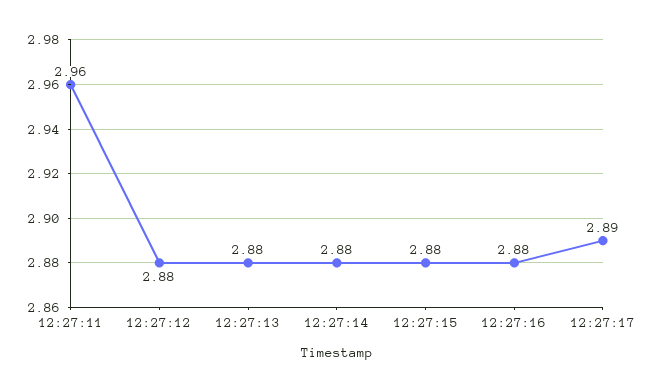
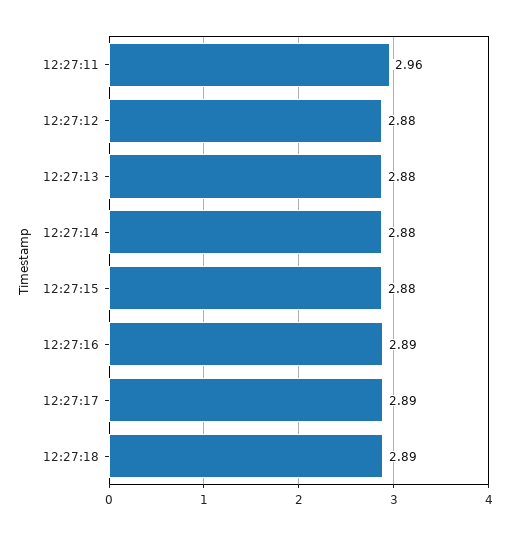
12:27:16: 2.88 -> 2.89
12:27:18: none -> 2.89

